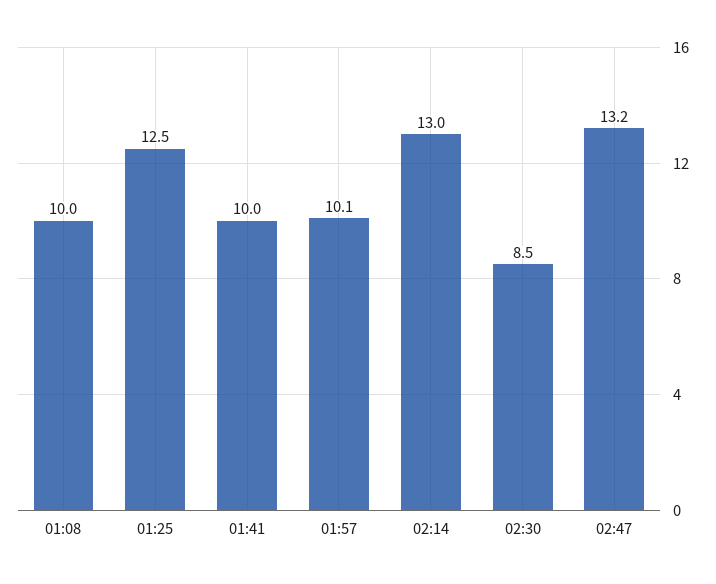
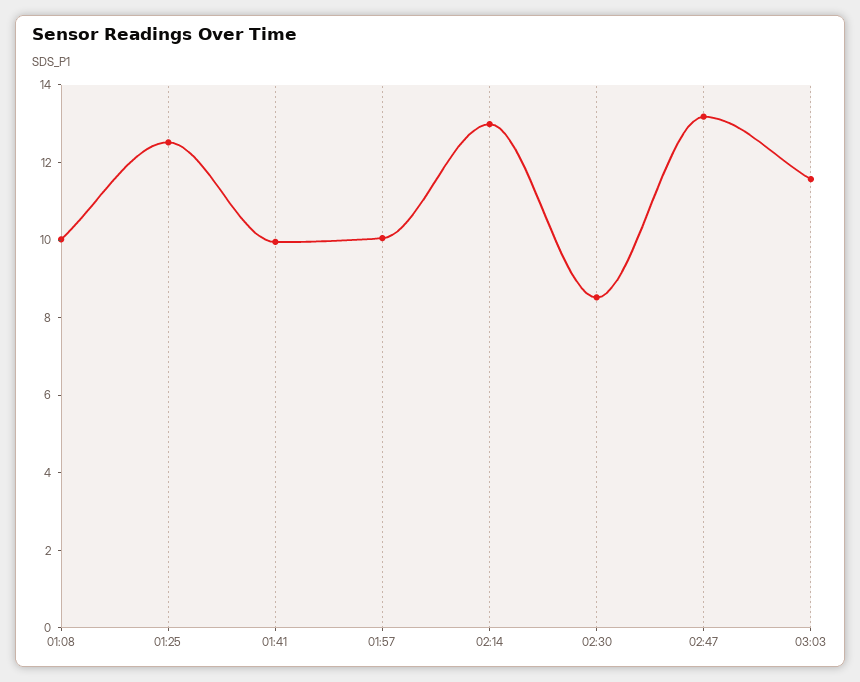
03:03: none -> 11.5

